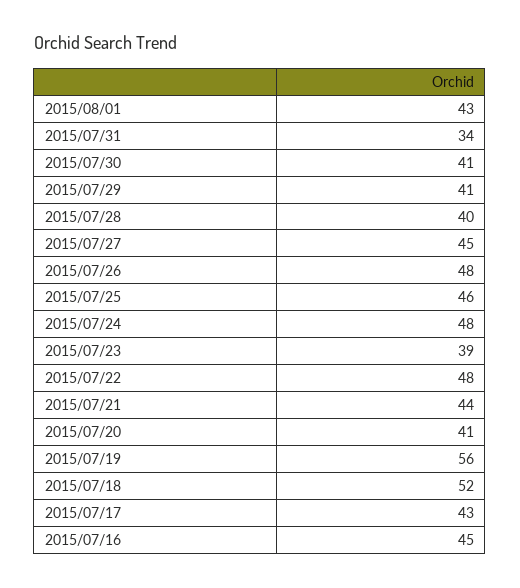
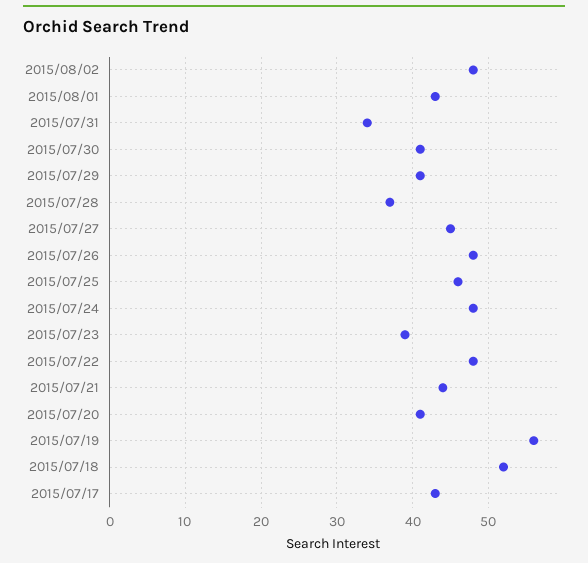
2015/07/28: 40 -> 37
2015/07/16: 45 -> none
2015/08/02: none -> 48

